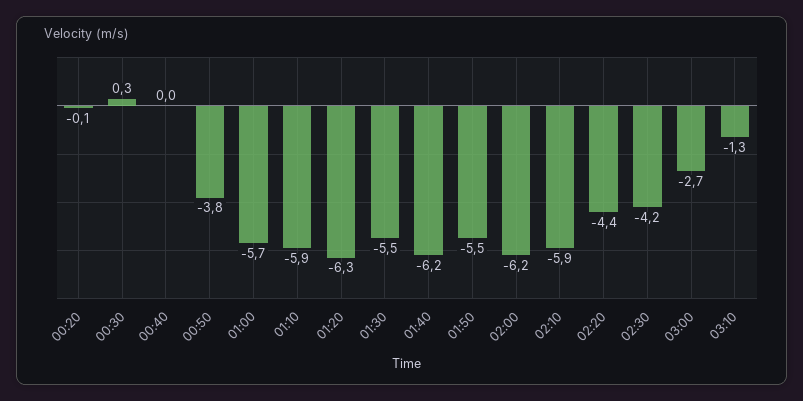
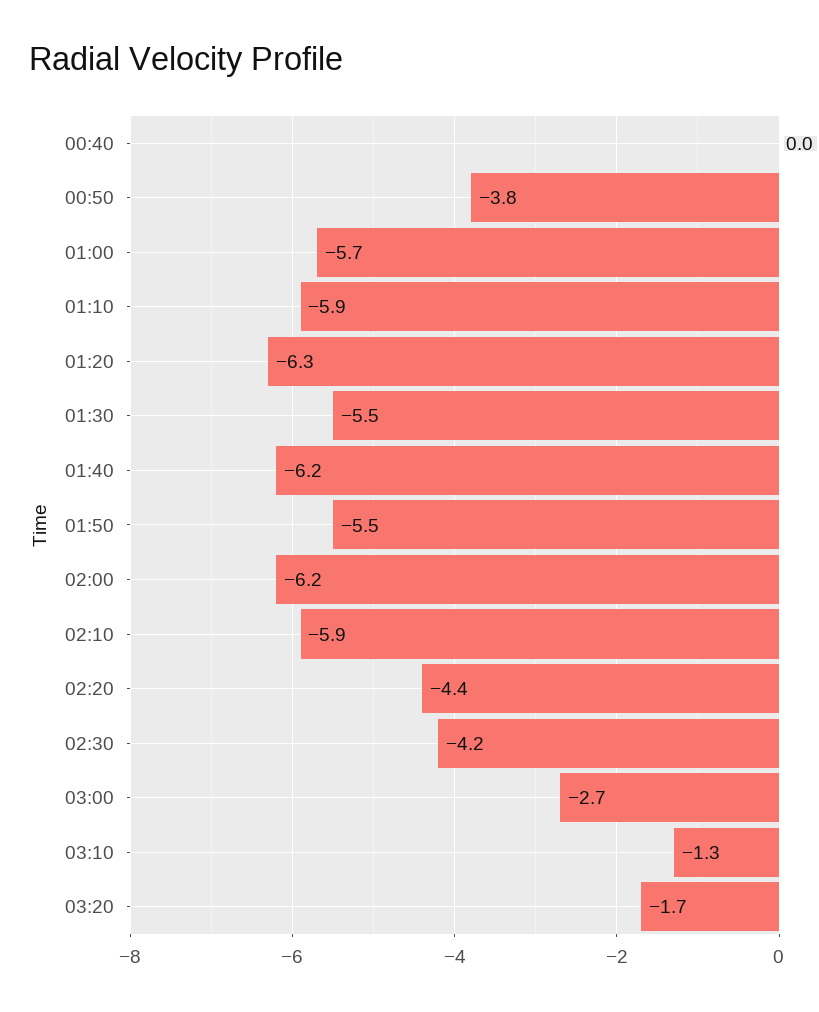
00:20: -0.1 -> none
00:30: 0.3 -> none
03:20: none -> -1.7

